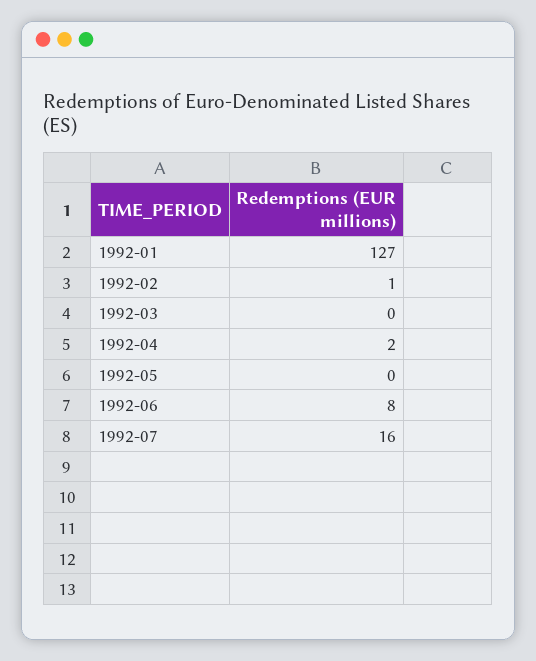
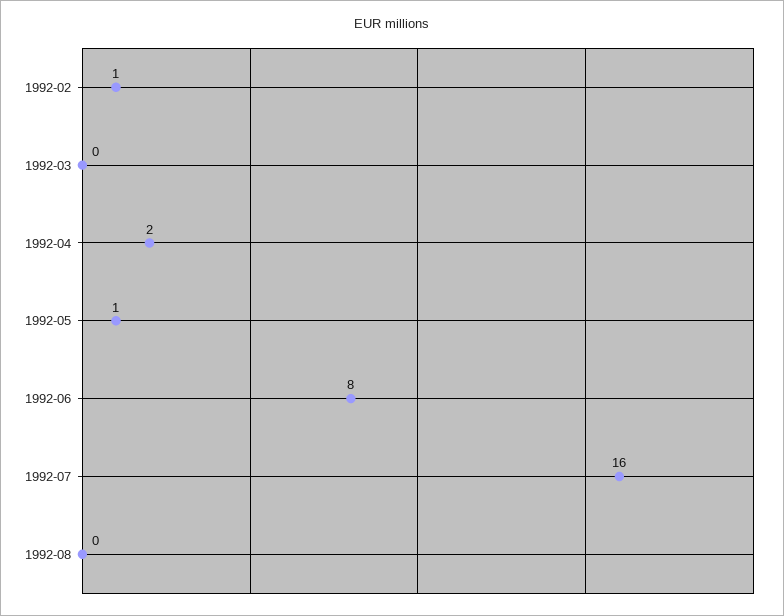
1992-01: 127 -> none
1992-05: 0 -> 1
1992-08: none -> 0

